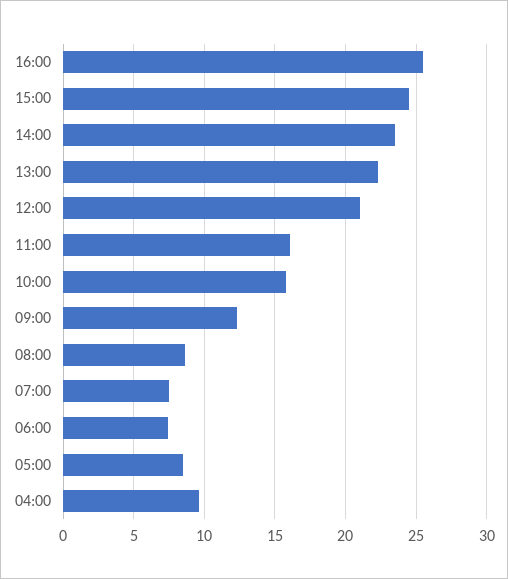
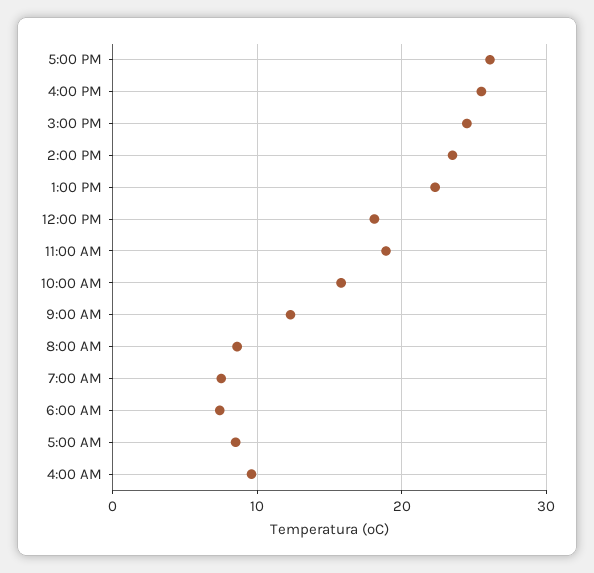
12:00: 21 -> 18
11:00: 16 -> 19
5:00 PM: none -> 26

